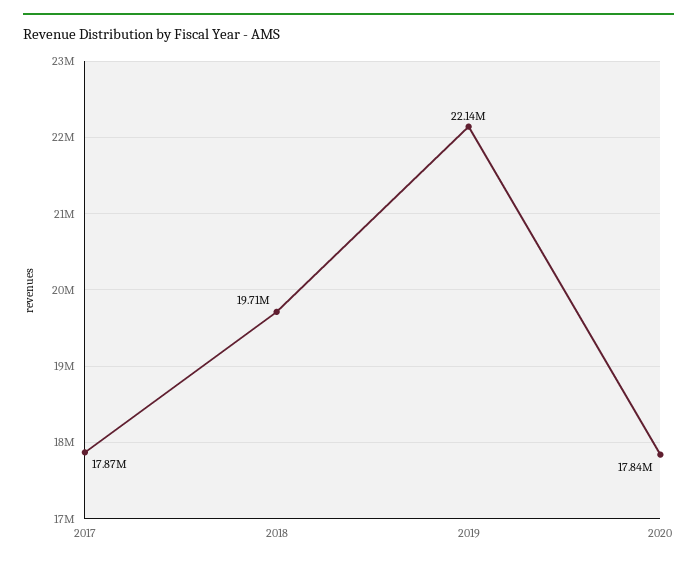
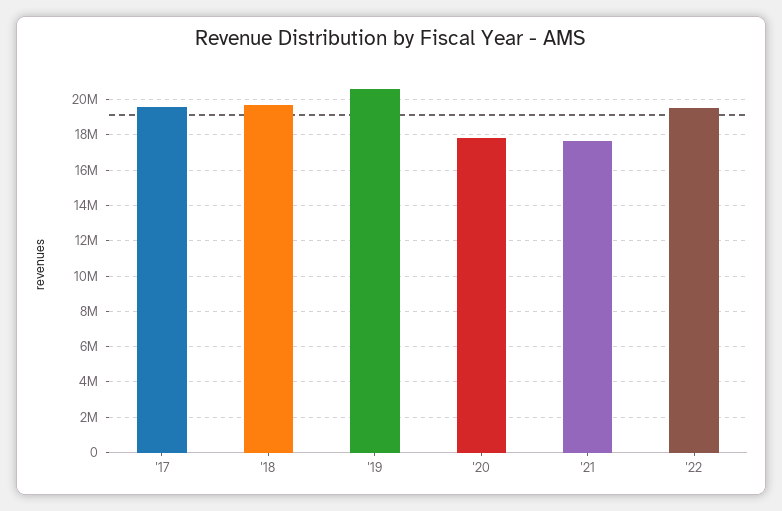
2017: 17870000 -> 19500000
2019: 22140000 -> 20500000
'21: none -> 17500000
'22: none -> 19500000

